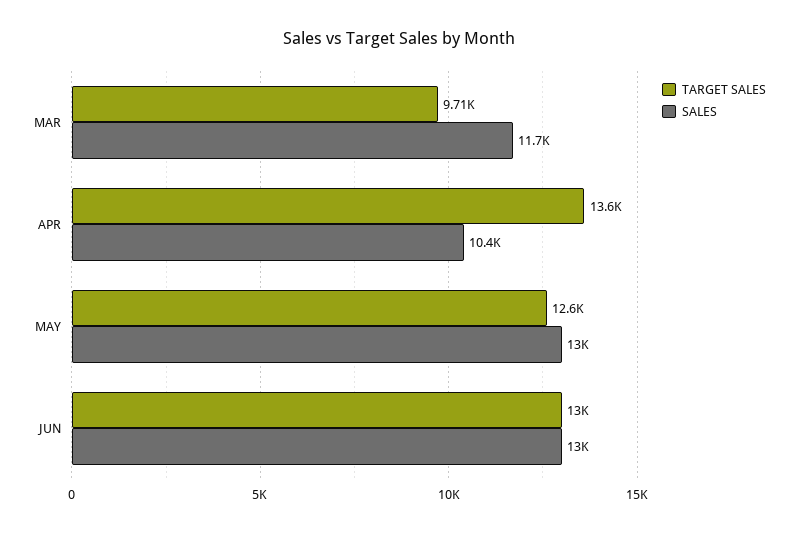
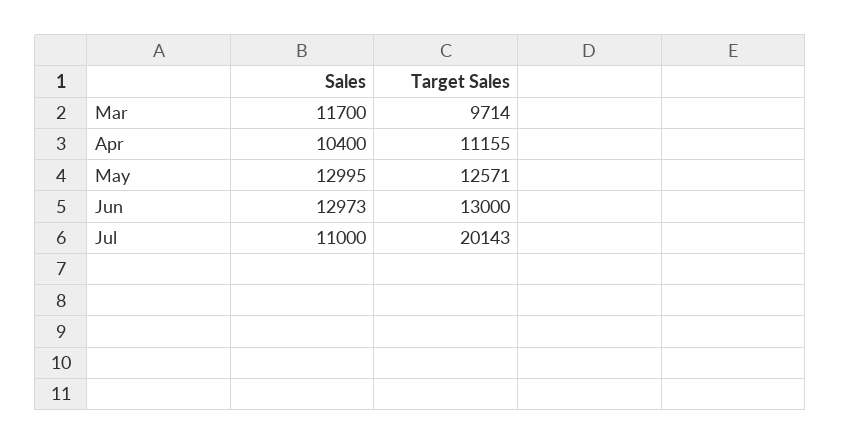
TARGET SALES, APR: 13600 -> 11155
SALES, Jul: none -> 11000
TARGET SALES, Jul: none -> 20143

